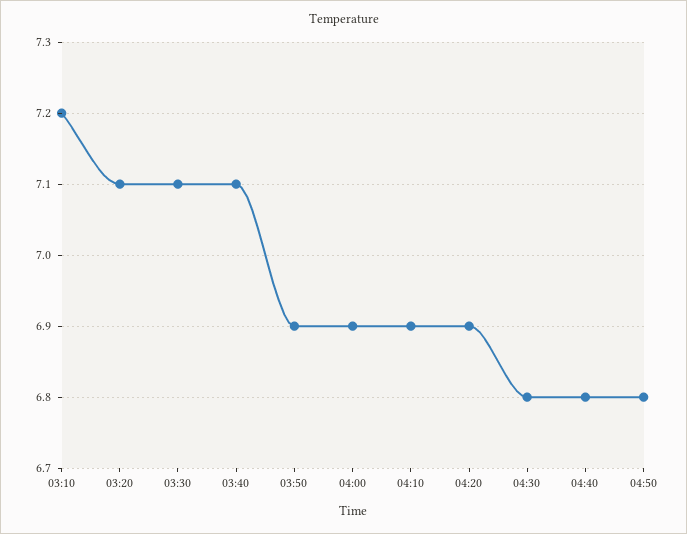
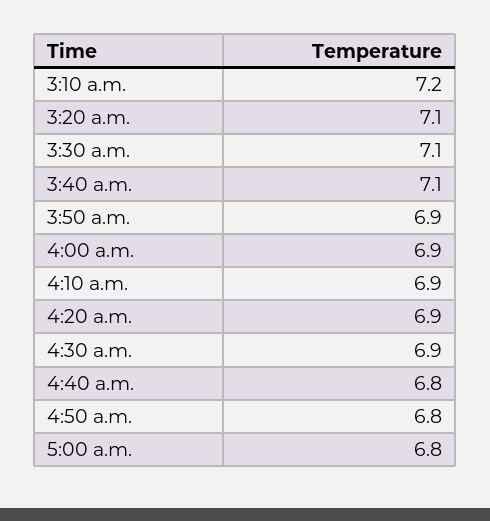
04:30: 6.8 -> 6.9
5:00 a.m.: none -> 6.8

